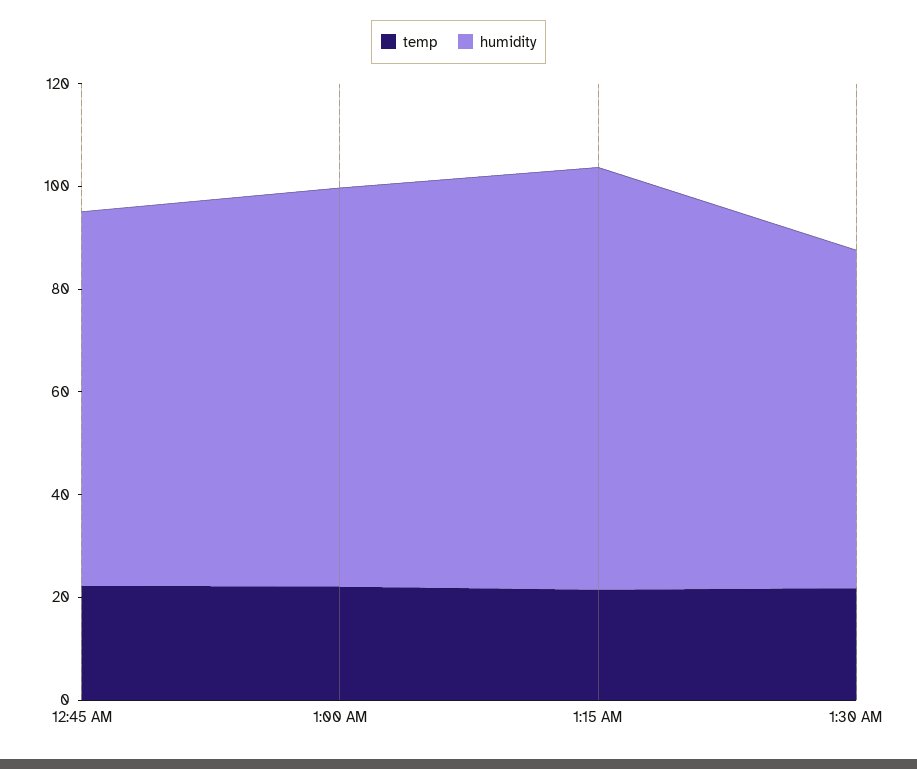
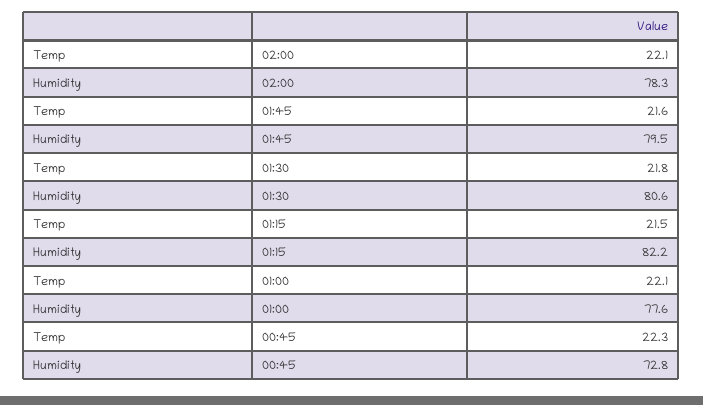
humidity, 1:30 AM: 65 -> 80.6
temp, 02:00: none -> 22.1
humidity, 02:00: none -> 78.3
temp, 01:45: none -> 21.6
humidity, 01:45: none -> 79.5

